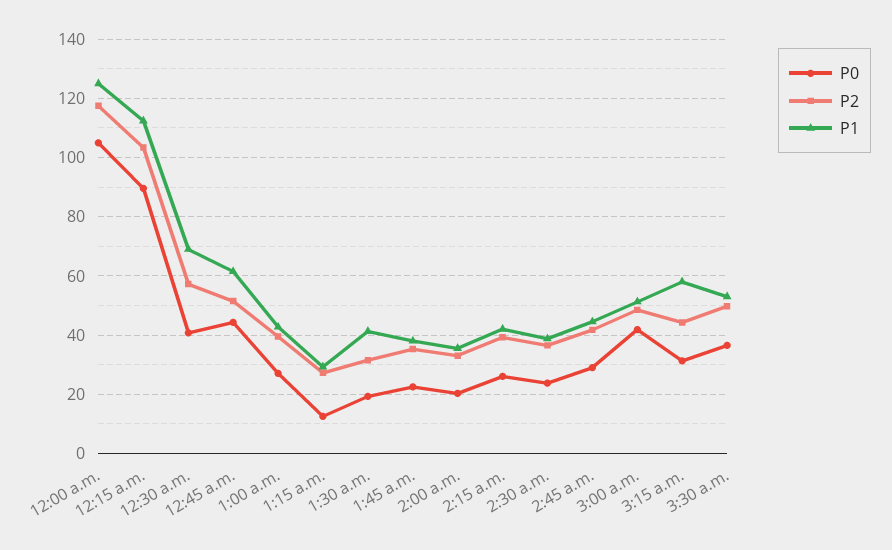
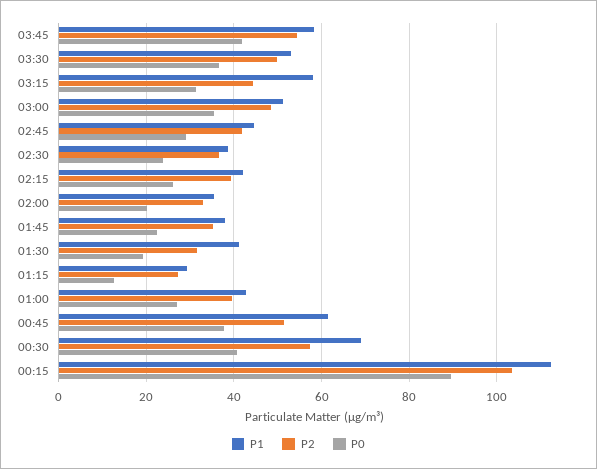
P0, 12:00 a.m.: 105 -> none
P2, 12:00 a.m.: 117.5 -> none
P1, 12:00 a.m.: 125 -> none
P0, 12:45 a.m.: 45 -> 38
P0, 3:00 a.m.: 42.5 -> 36
P1, 03:45: none -> 58
P2, 03:45: none -> 54
P0, 03:45: none -> 42

